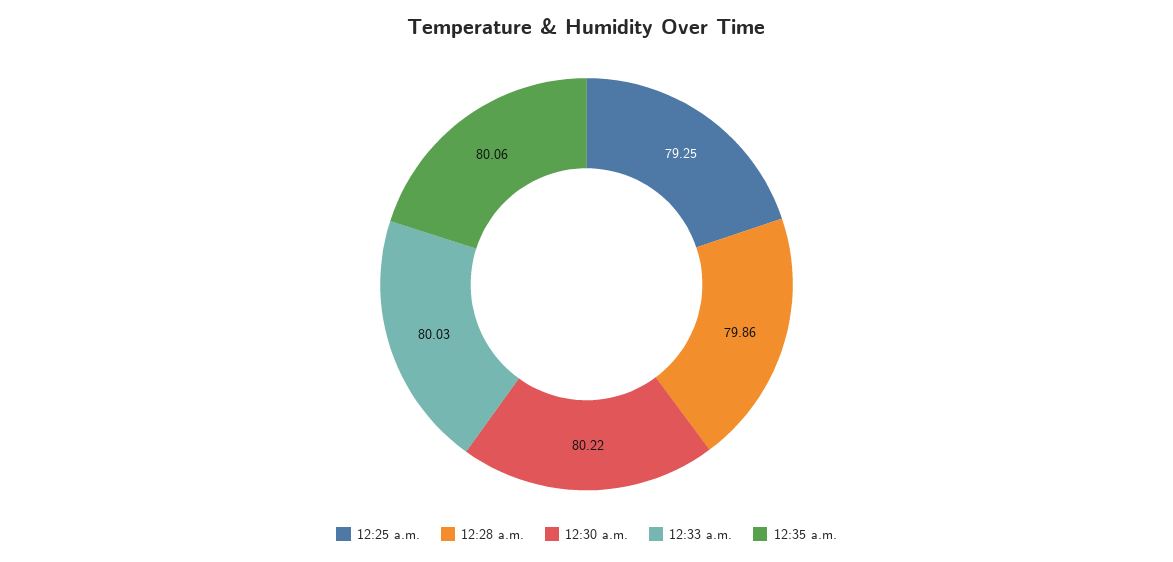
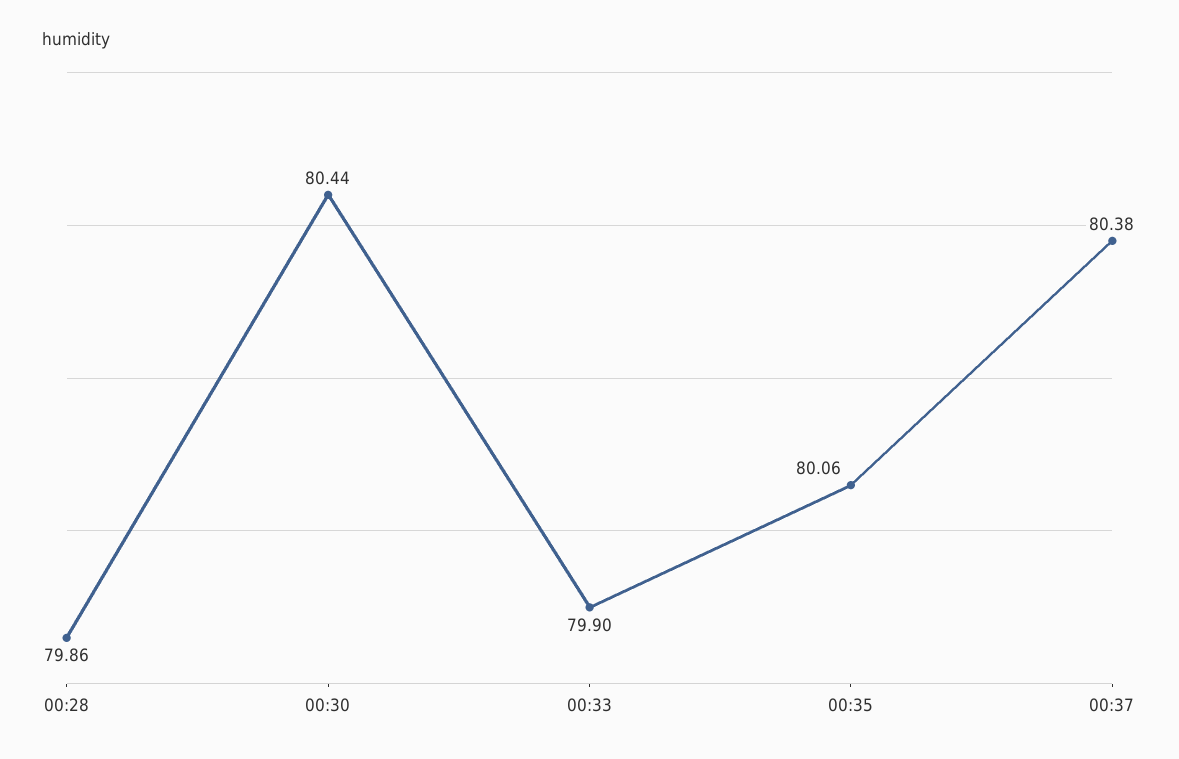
12:25 a.m.: 79.25 -> none
12:30 a.m.: 80.22 -> 80.44
12:33 a.m.: 80.03 -> 79.9
00:37: none -> 80.38

